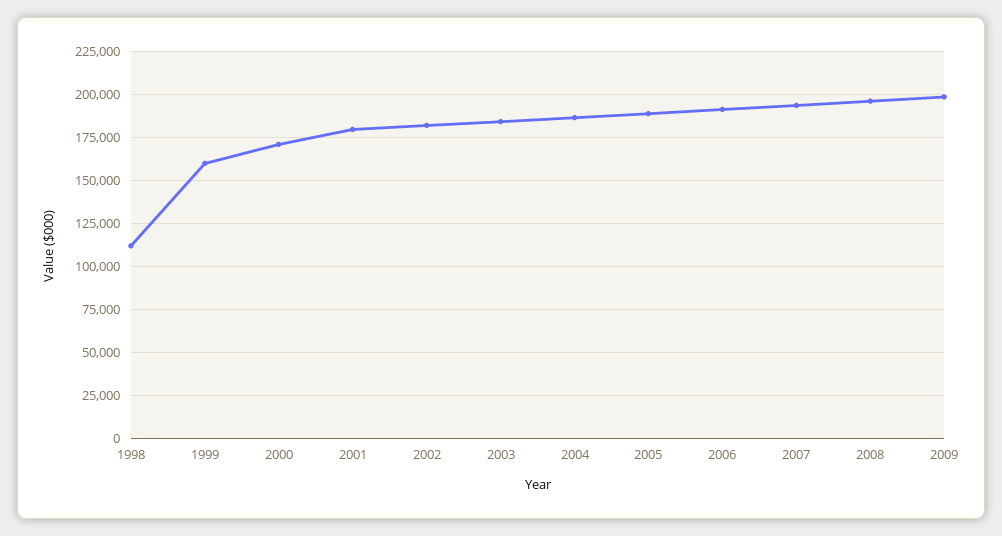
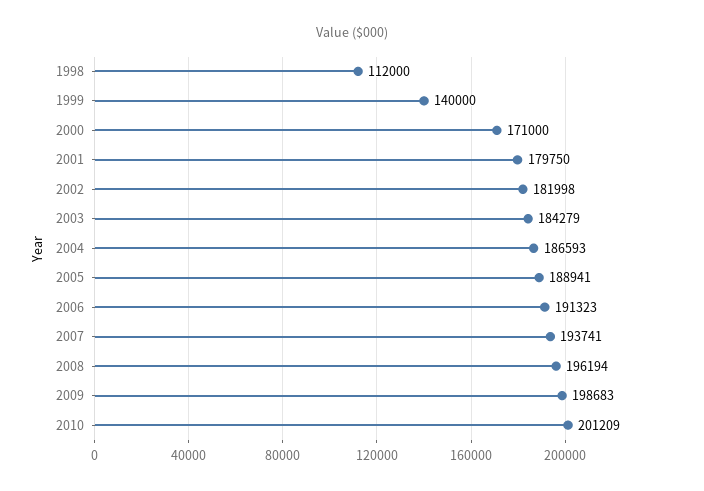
1999: 160000 -> 140000
2010: none -> 201209

